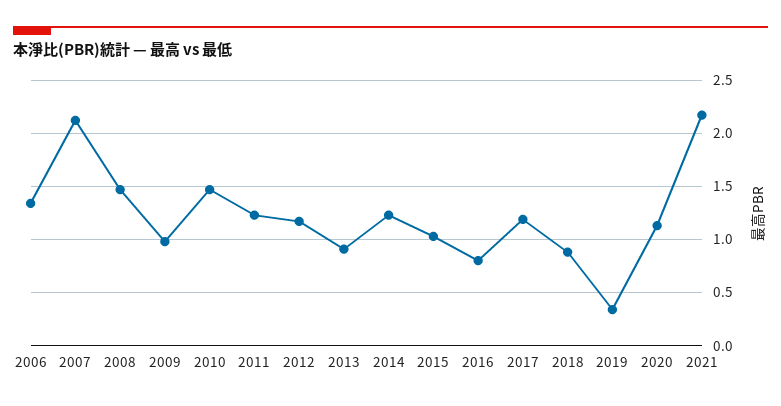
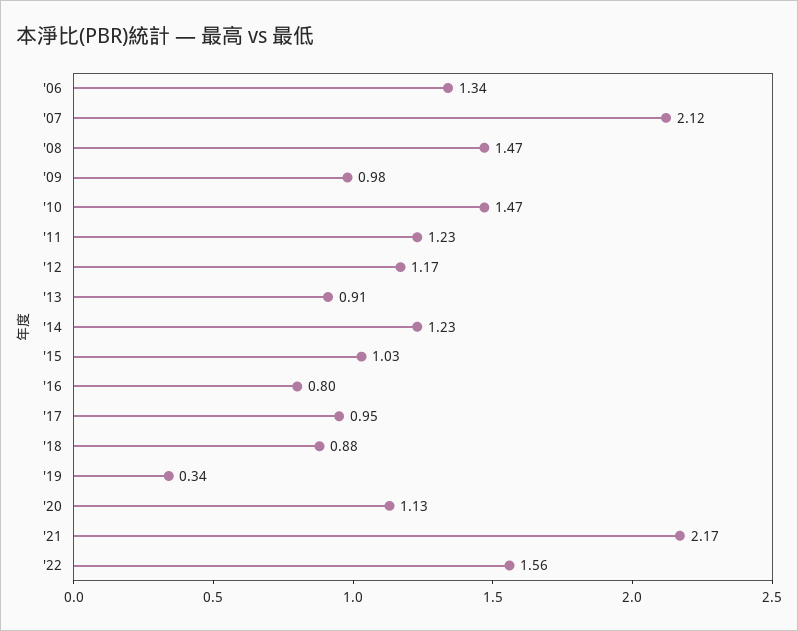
2017: 1.2 -> 0.95
'22: none -> 1.56

